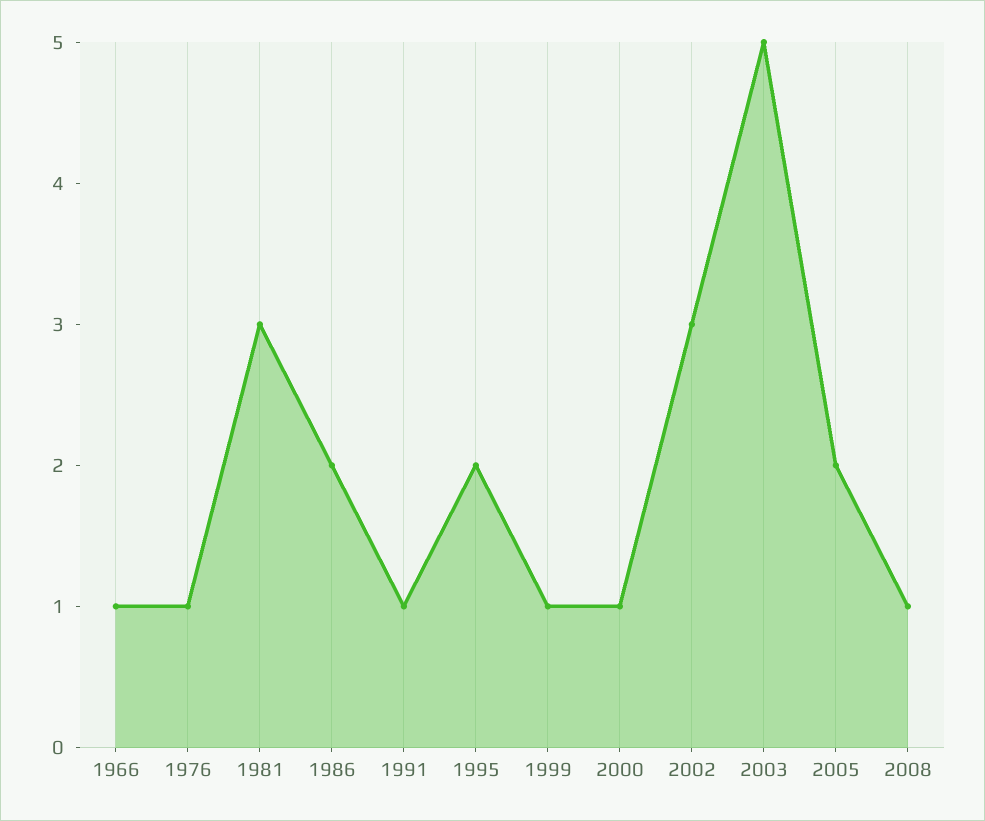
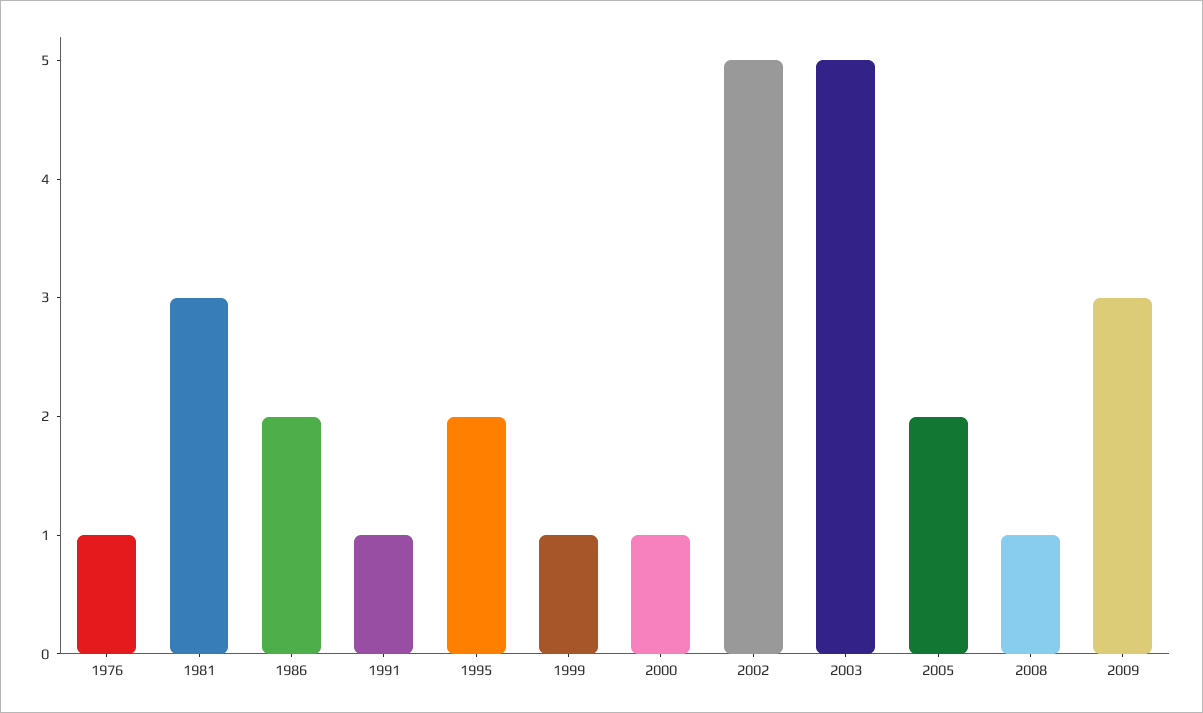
1966: 1 -> none
2002: 3 -> 5
2009: none -> 3

